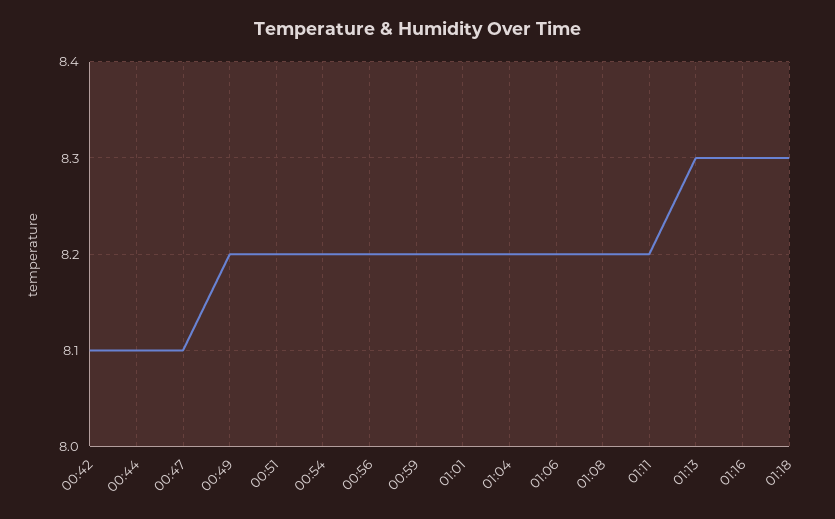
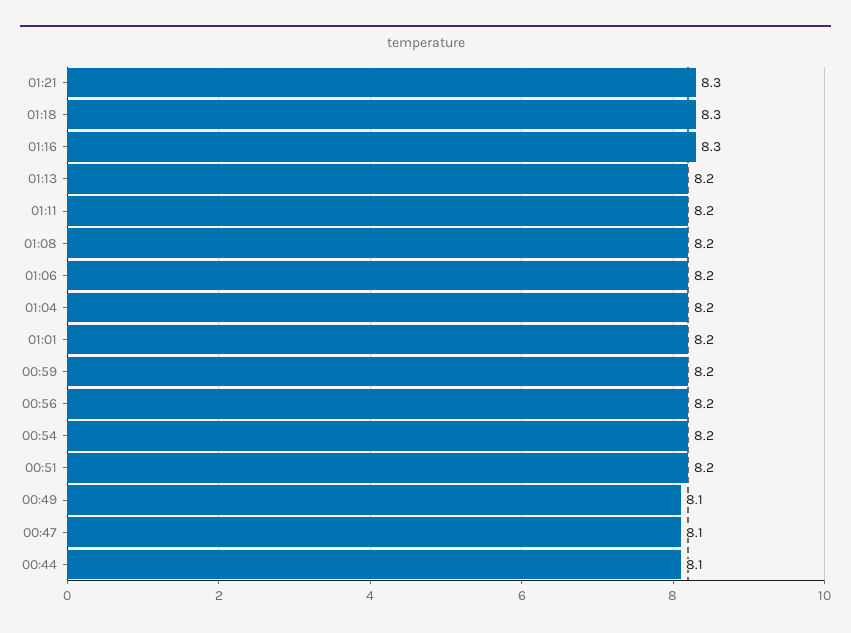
00:42: 8.1 -> none
00:49: 8.2 -> 8.1
01:13: 8.3 -> 8.2
01:21: none -> 8.3

